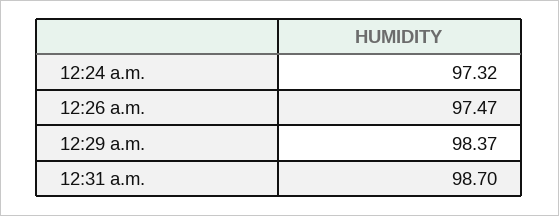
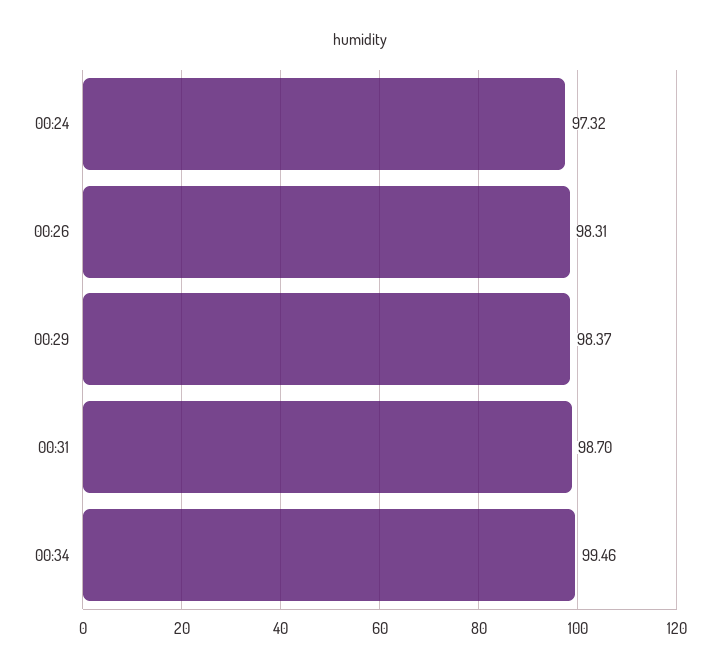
12:26 a.m.: 97.47 -> 98.31
00:34: none -> 99.46

